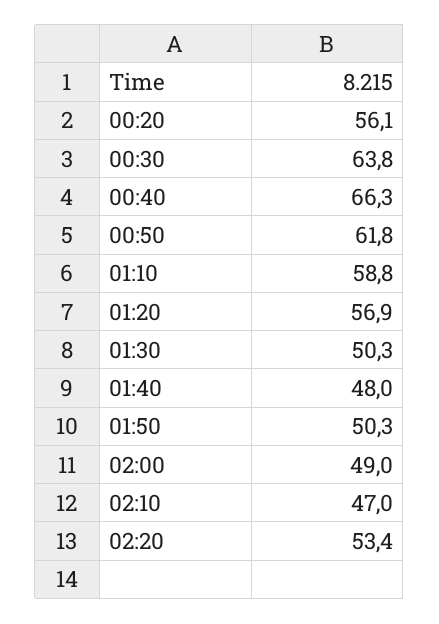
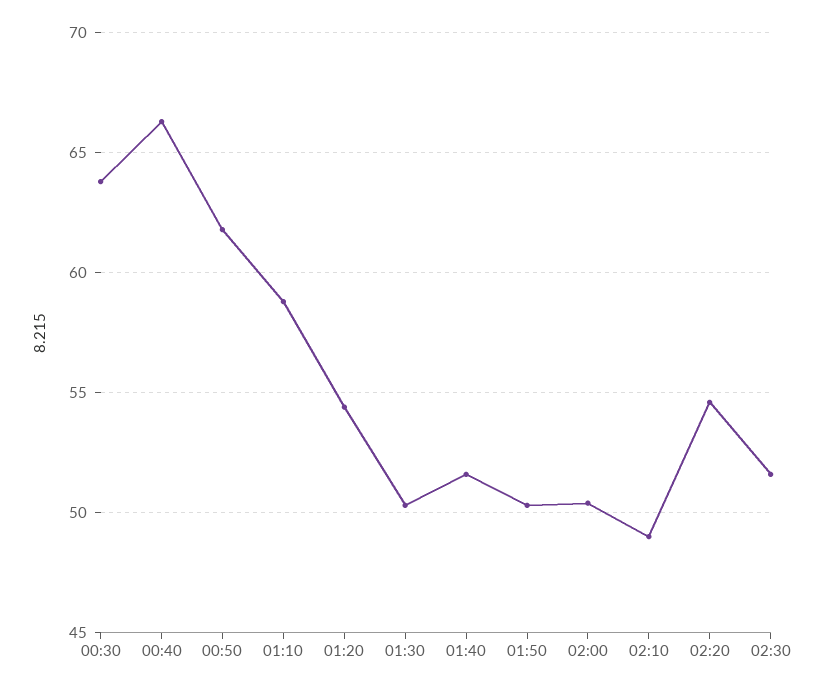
00:20: 56.1 -> none
01:20: 56.9 -> 54.5
01:40: 48 -> 51.5
02:00: 49 -> 50.5
02:10: 47 -> 49
02:20: 53.4 -> 54.5
02:30: none -> 51.5

